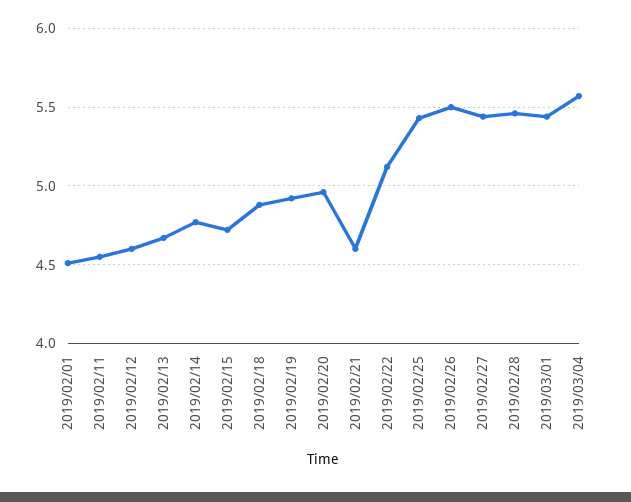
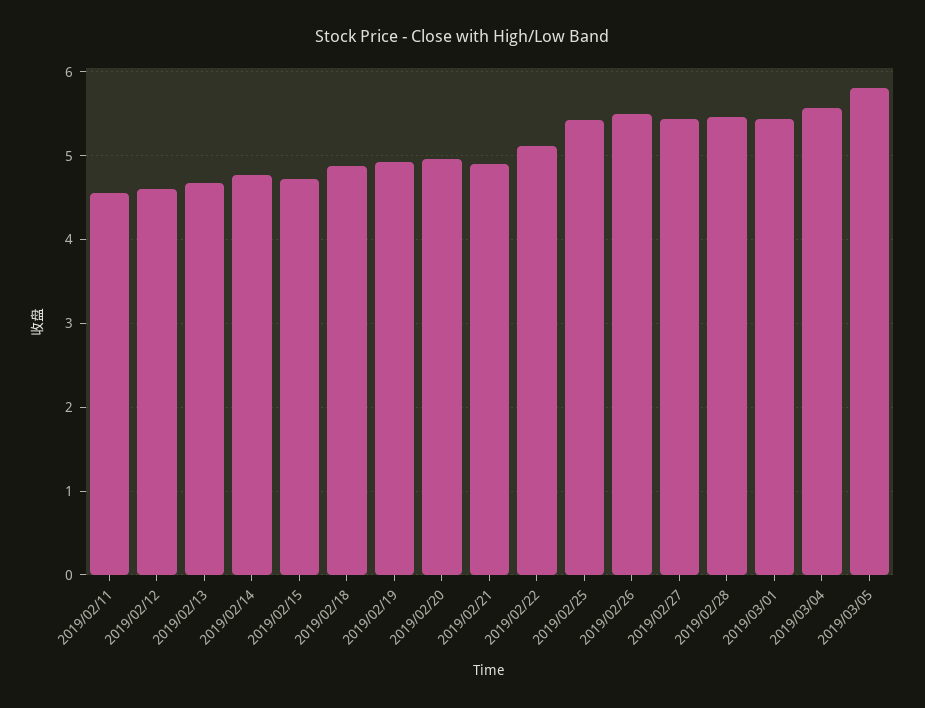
2019/02/01: 4.5 -> none
2019/02/21: 4.6 -> 4.9
2019/03/05: none -> 5.8

